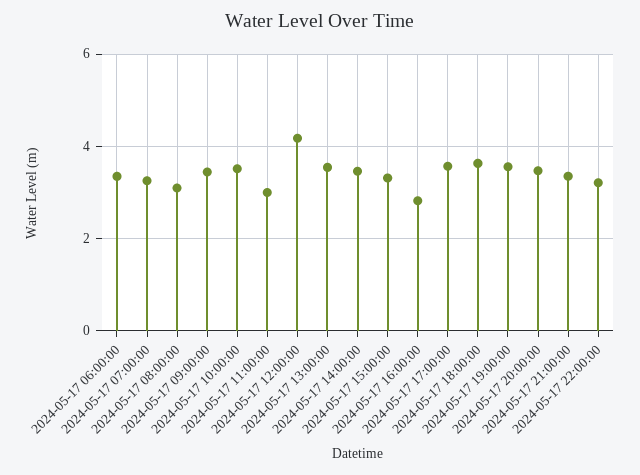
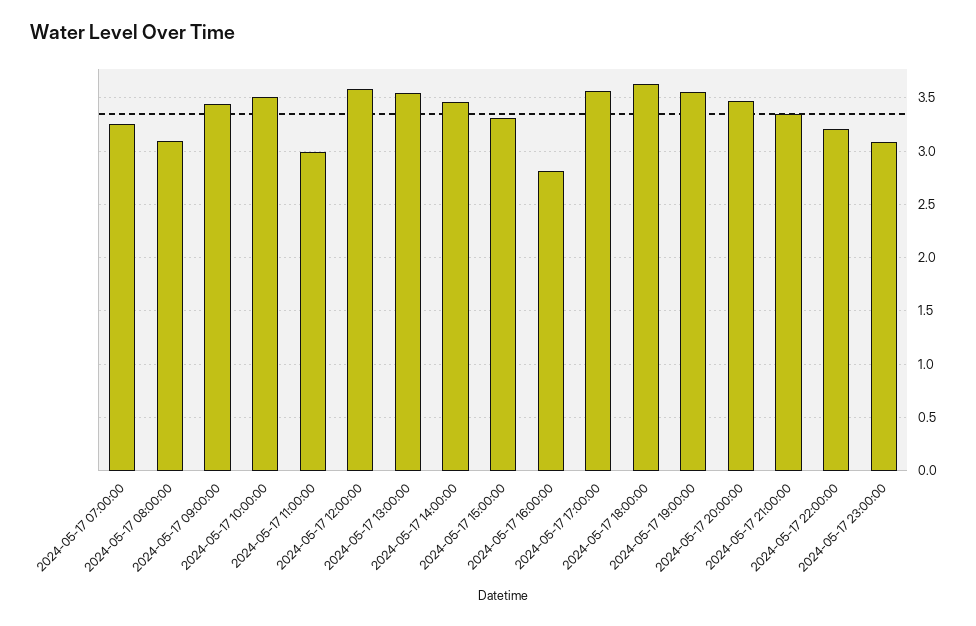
2024-05-17 06:00:00: 3.4 -> none
2024-05-17 12:00:00: 4.2 -> 3.6
2024-05-17 23:00:00: none -> 3.1

